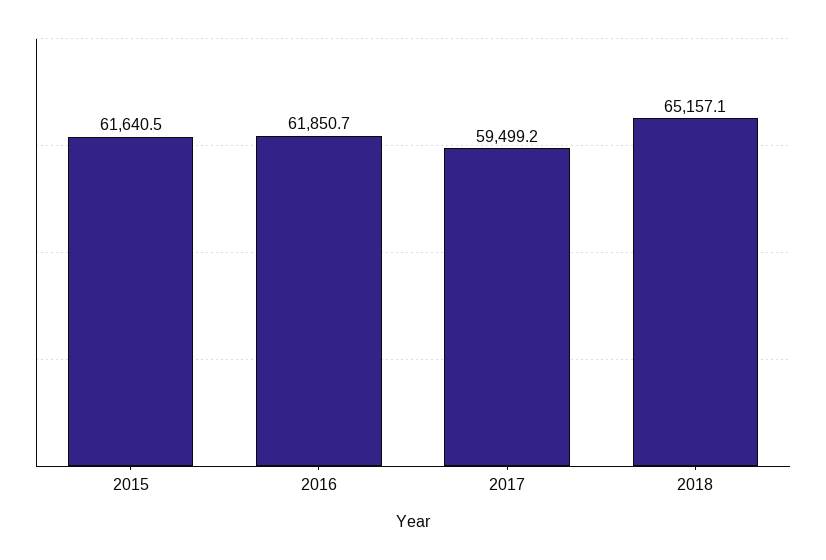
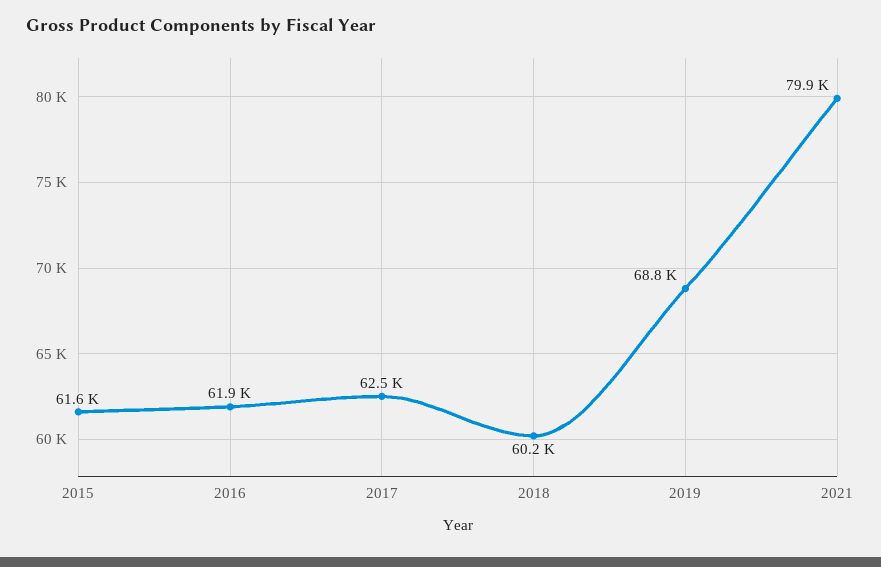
2017: 59499.2 -> 62500
2018: 65157.1 -> 60200
2019: none -> 68800
2021: none -> 79900

